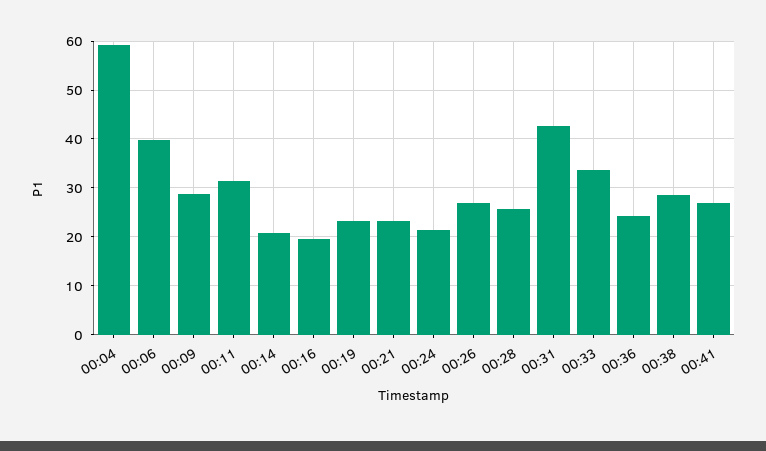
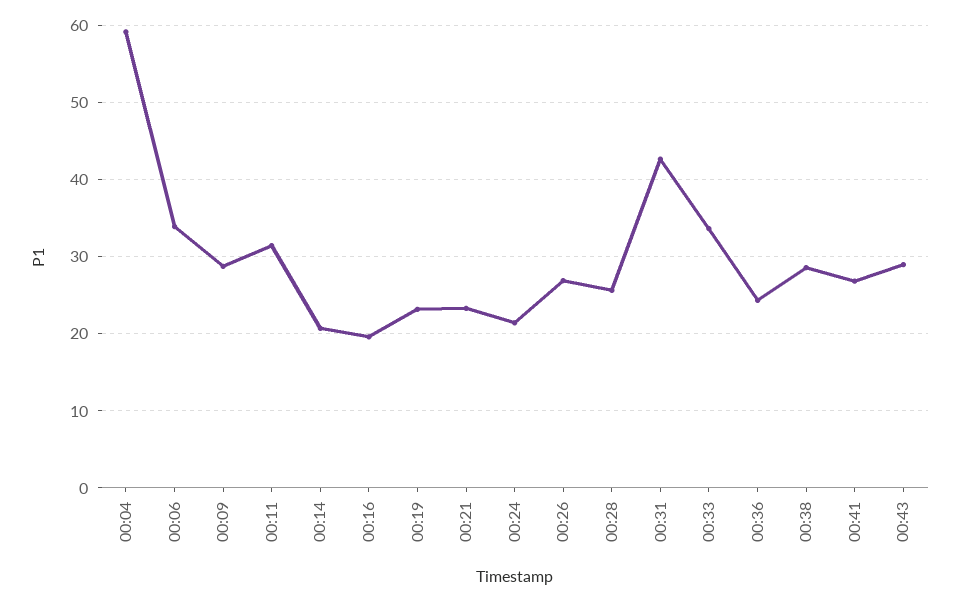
00:06: 40 -> 34
00:43: none -> 29

